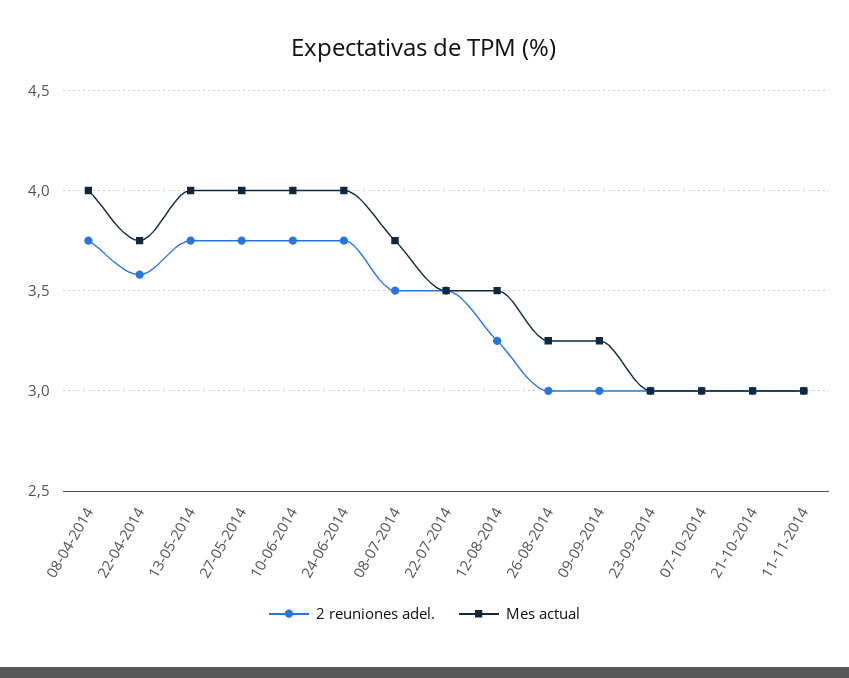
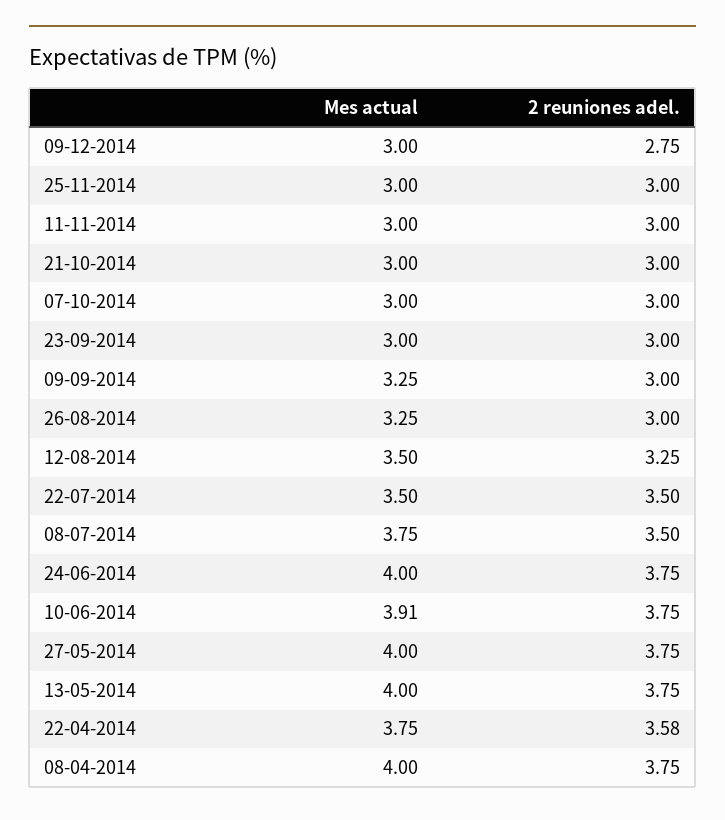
Mes actual, 10-06-2014: 4 -> 3.91
Mes actual, 09-12-2014: none -> 3
2 reuniones adel., 09-12-2014: none -> 2.75
Mes actual, 25-11-2014: none -> 3
2 reuniones adel., 25-11-2014: none -> 3

